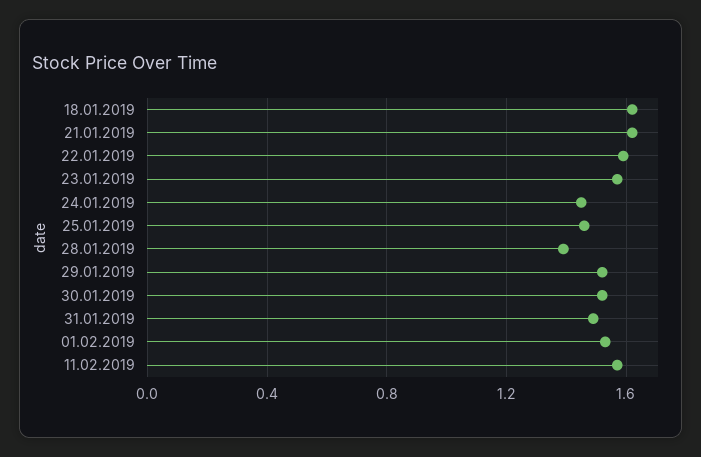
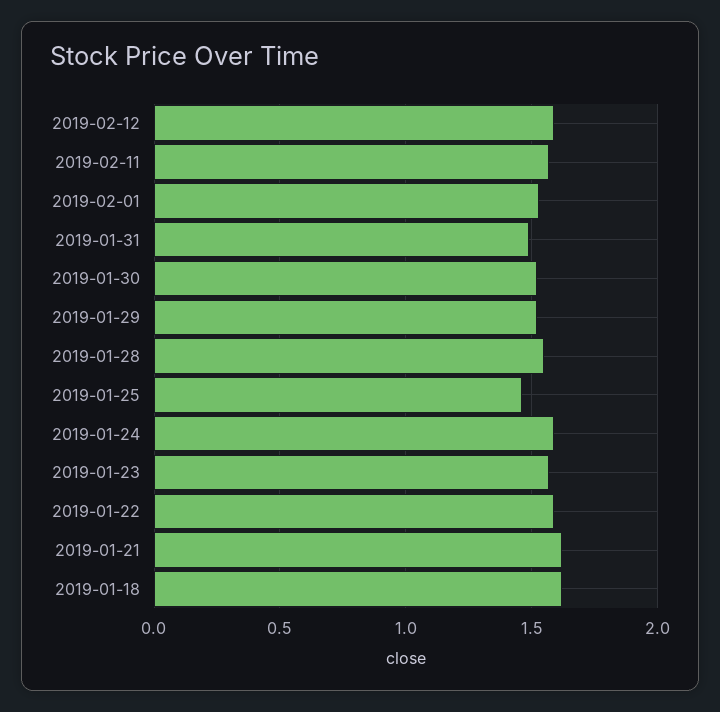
24.01.2019: 1.45 -> 1.6
28.01.2019: 1.4 -> 1.55
2019-02-12: none -> 1.6

